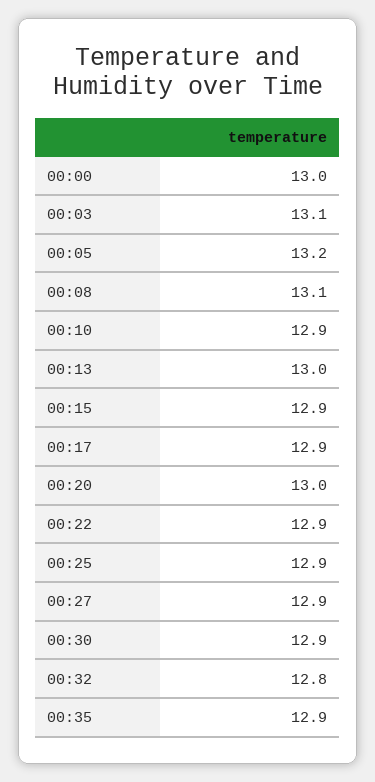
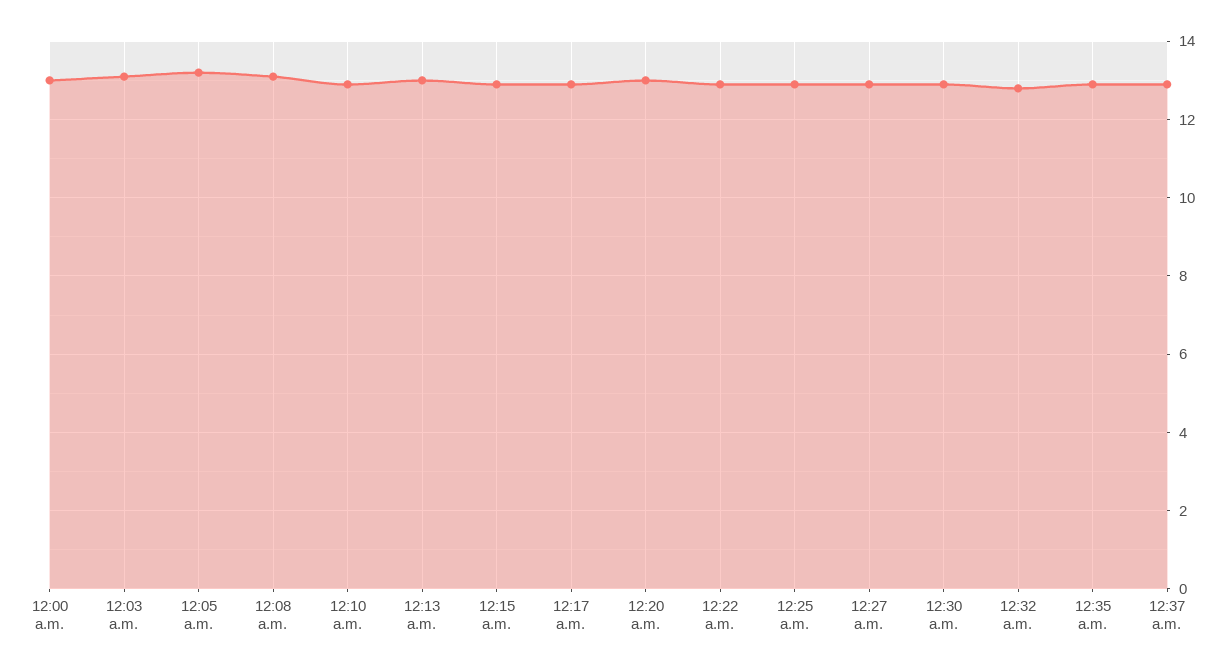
12:37 a.m.: none -> 13

